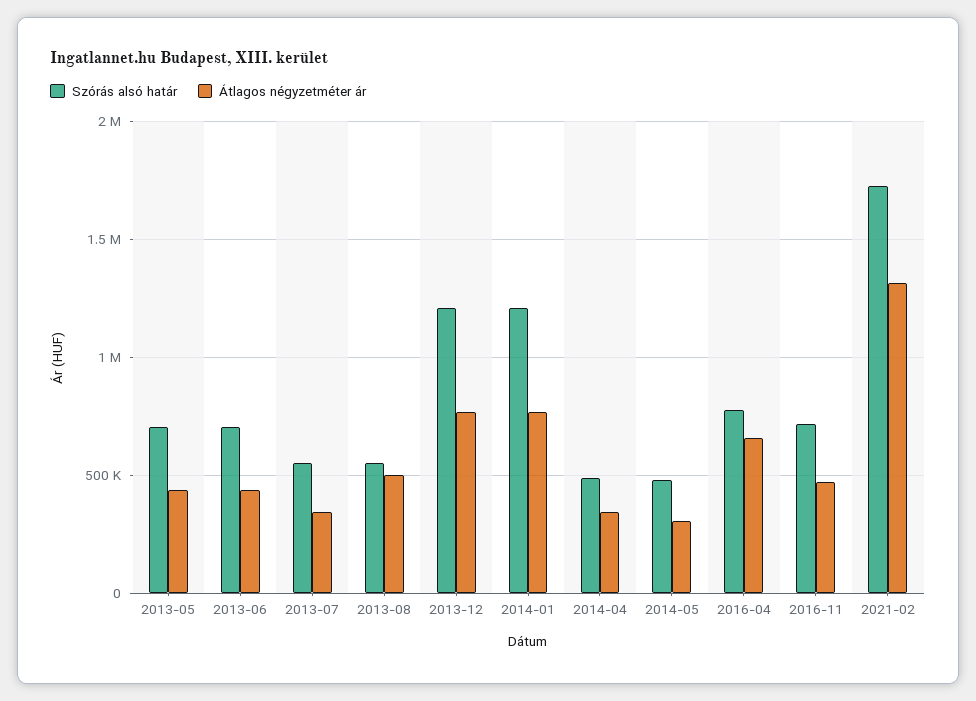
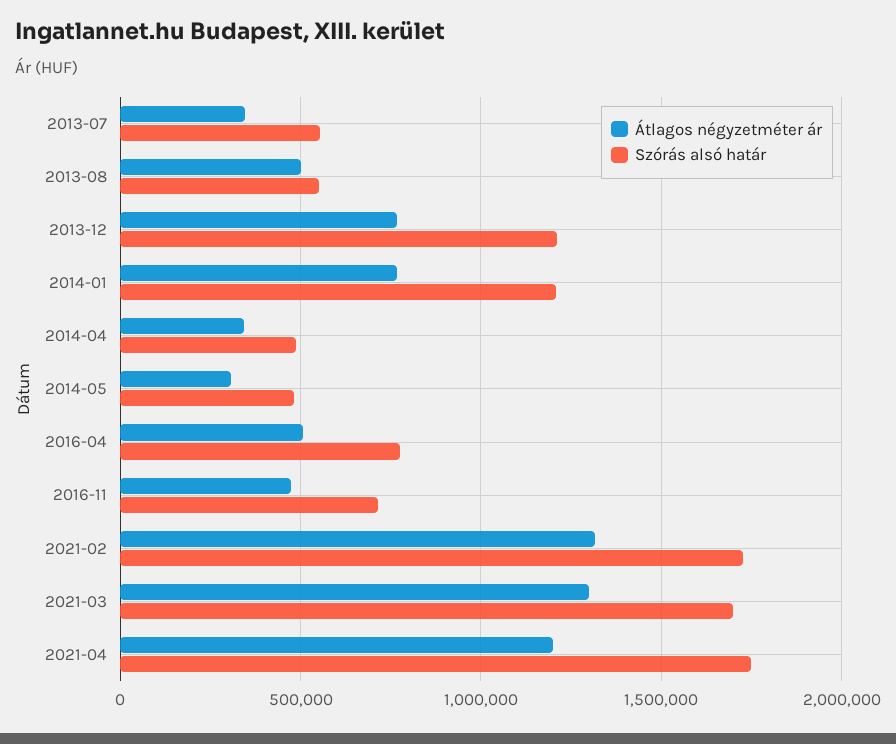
Szórás alsó határ, 2013-05: 700000 -> none
Átlagos négyzetméter ár, 2013-05: 450000 -> none
Szórás alsó határ, 2013-06: 700000 -> none
Átlagos négyzetméter ár, 2013-06: 450000 -> none
Átlagos négyzetméter ár, 2016-04: 650000 -> 500000
Átlagos négyzetméter ár, 2021-03: none -> 1300000
Szórás alsó határ, 2021-03: none -> 1700000
Átlagos négyzetméter ár, 2021-04: none -> 1200000
Szórás alsó határ, 2021-04: none -> 1750000

